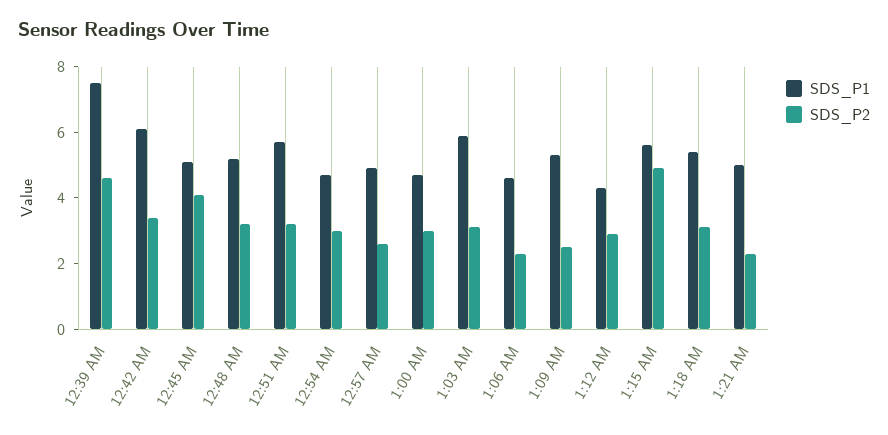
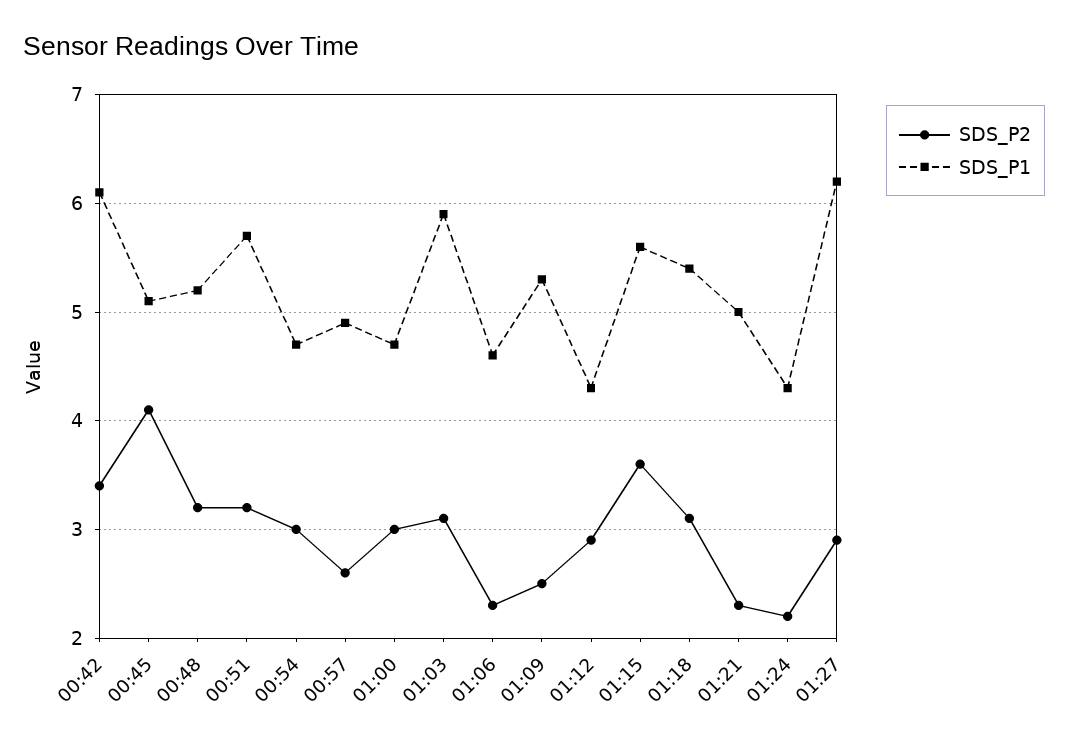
SDS_P1, 12:39 AM: 7.5 -> none
SDS_P2, 12:39 AM: 4.5 -> none
SDS_P2, 1:15 AM: 5 -> 3.6
SDS_P2, 01:24: none -> 2.2
SDS_P1, 01:24: none -> 4.3
SDS_P2, 01:27: none -> 2.9
SDS_P1, 01:27: none -> 6.2

